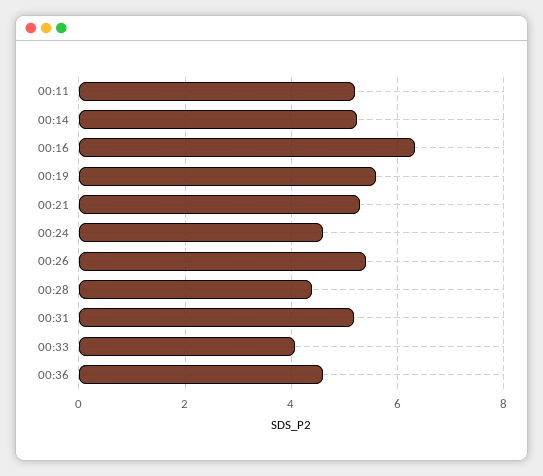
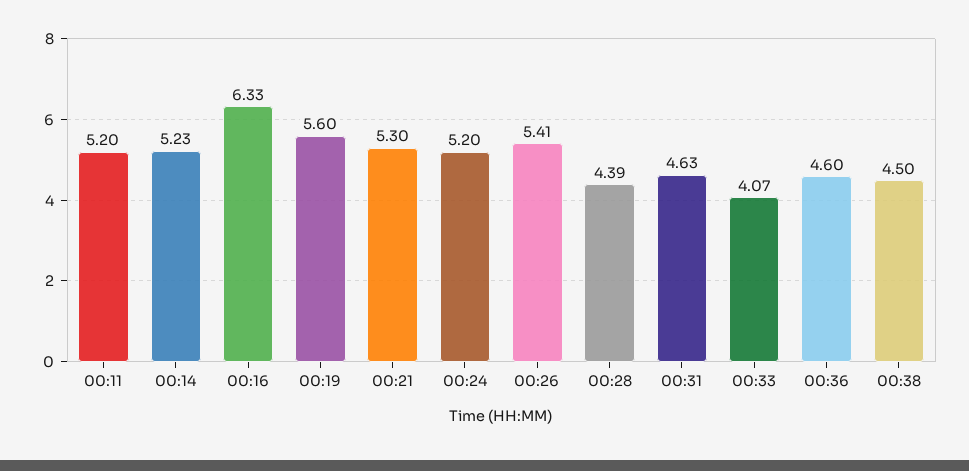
00:24: 4.6 -> 5.2
00:31: 5.2 -> 4.63
00:38: none -> 4.5

